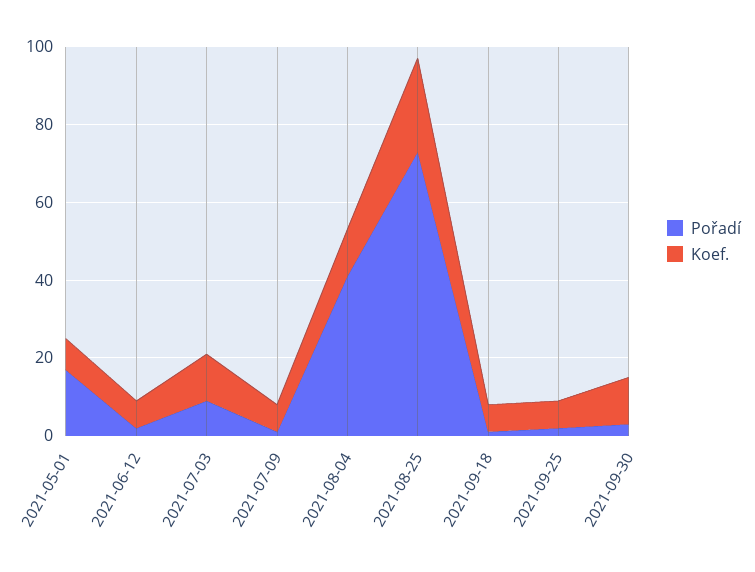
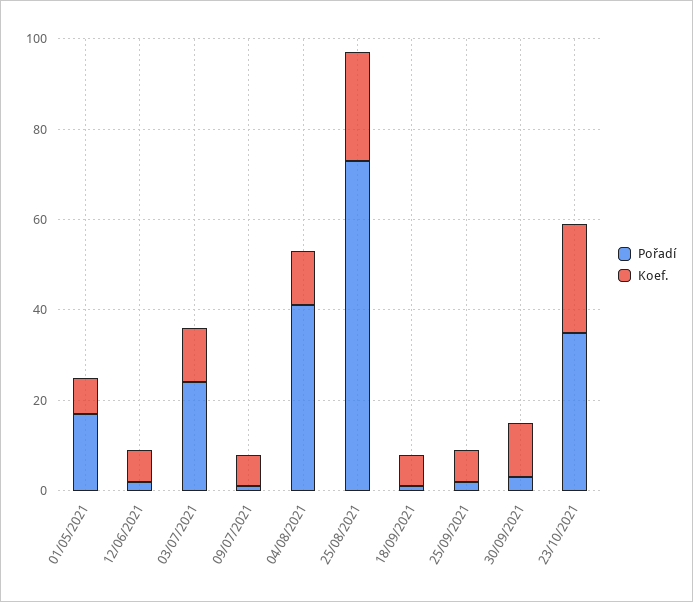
Pořadí, 2021-07-03: 10 -> 25
Pořadí, 23/10/2021: none -> 35
Koef., 23/10/2021: none -> 25

